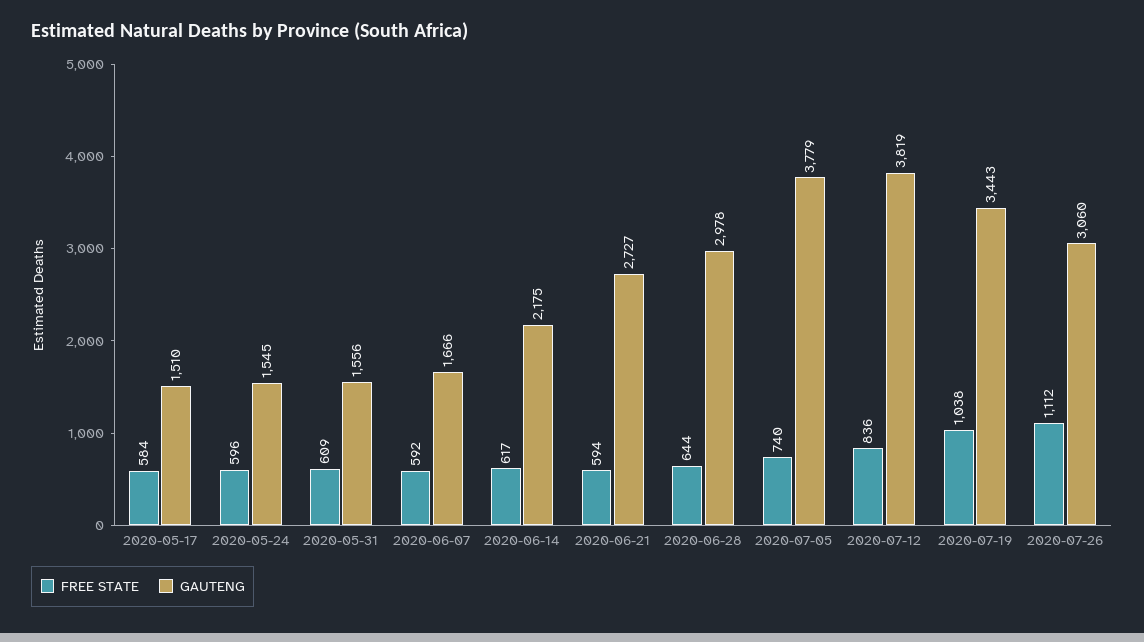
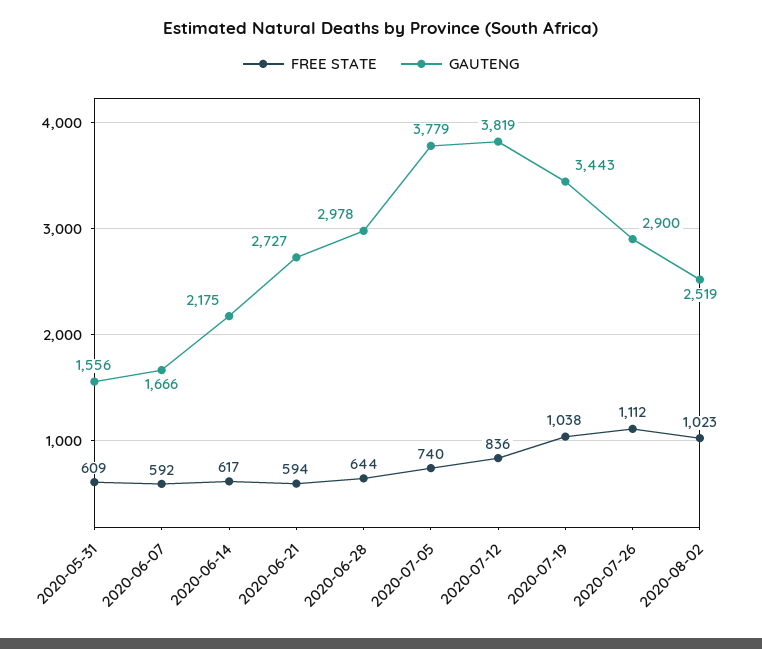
FREE STATE, 2020-05-17: 584 -> none
GAUTENG, 2020-05-17: 1510 -> none
FREE STATE, 2020-05-24: 596 -> none
GAUTENG, 2020-05-24: 1545 -> none
GAUTENG, 2020-07-26: 3060 -> 2900
FREE STATE, 2020-08-02: none -> 1023
GAUTENG, 2020-08-02: none -> 2519

